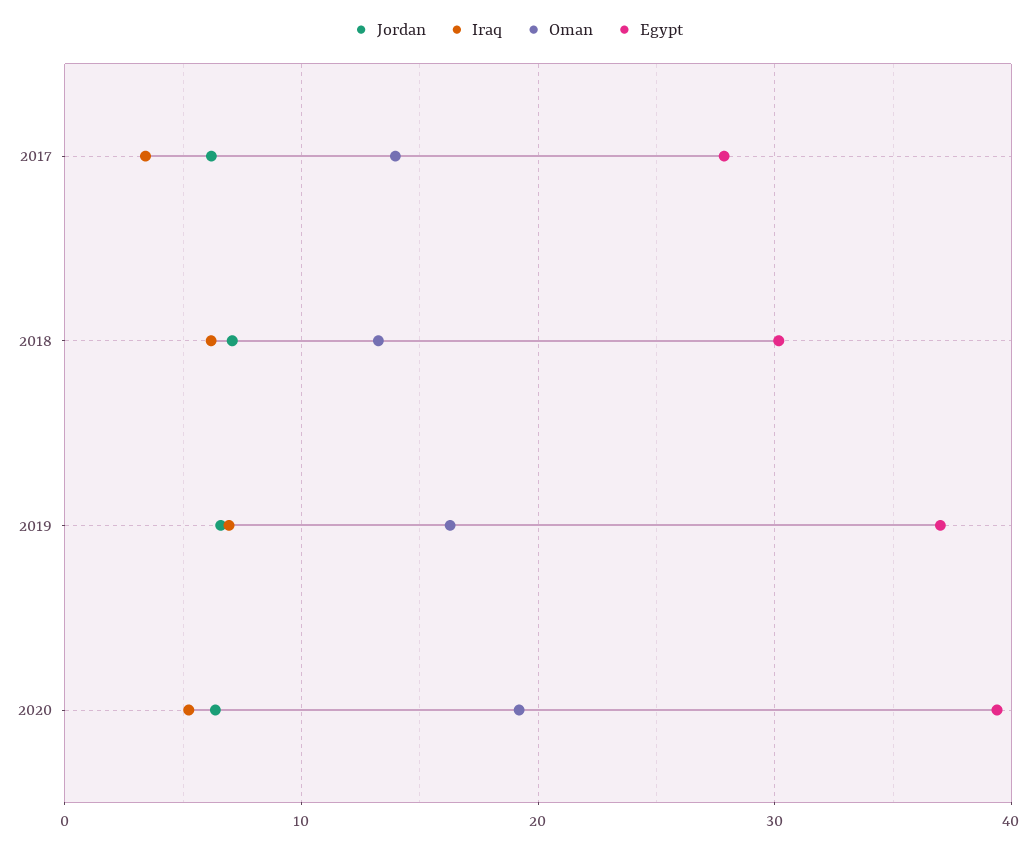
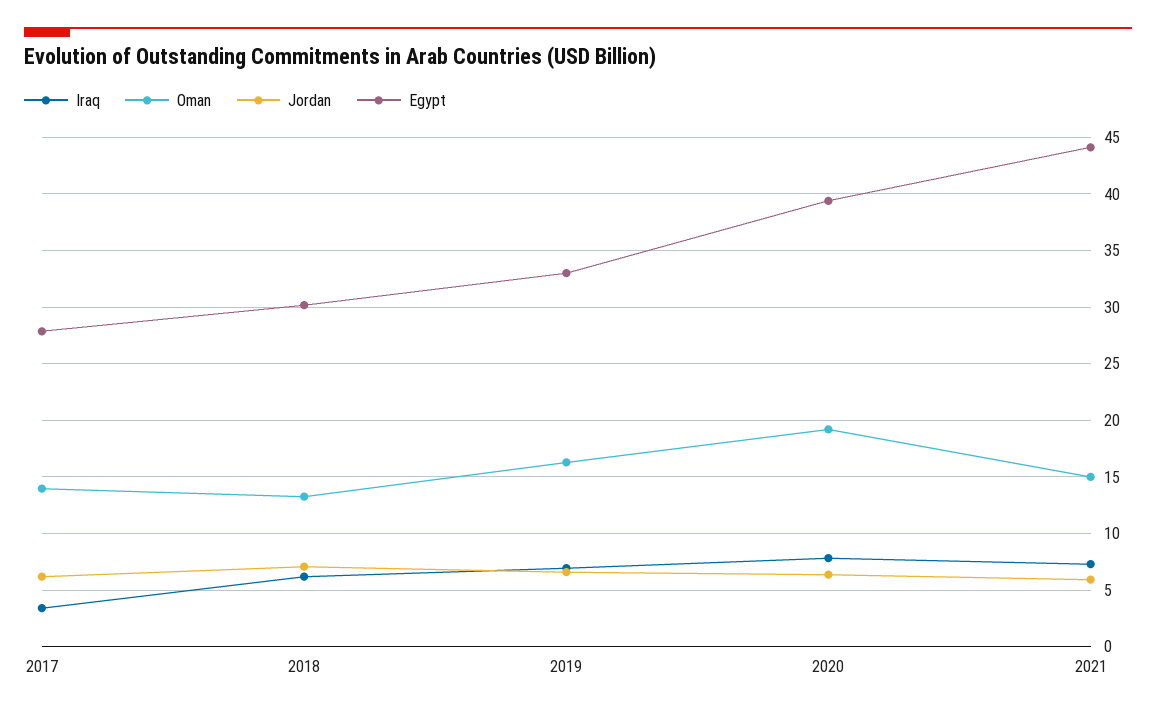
Egypt, 2019: 37 -> 33
Iraq, 2020: 5 -> 8
Iraq, 2021: none -> 7
Oman, 2021: none -> 15
Jordan, 2021: none -> 6
Egypt, 2021: none -> 44

